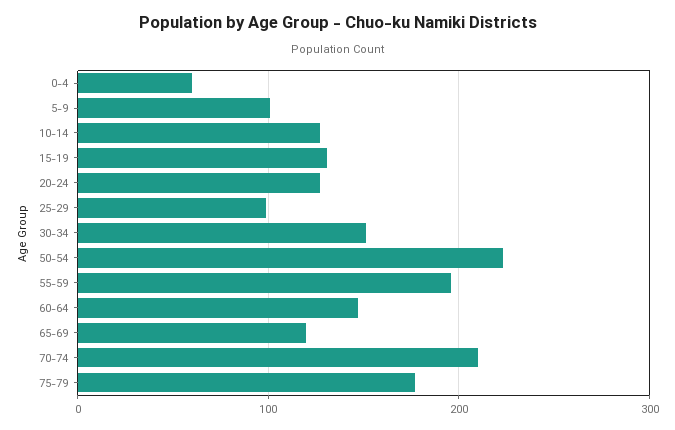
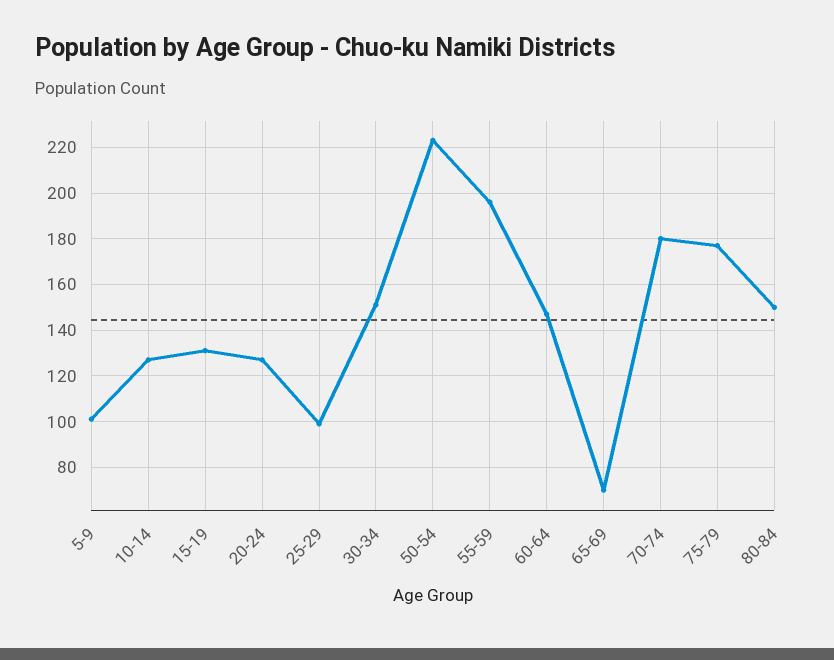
0-4: 60 -> none
65-69: 120 -> 70
70-74: 210 -> 180
80-84: none -> 150

